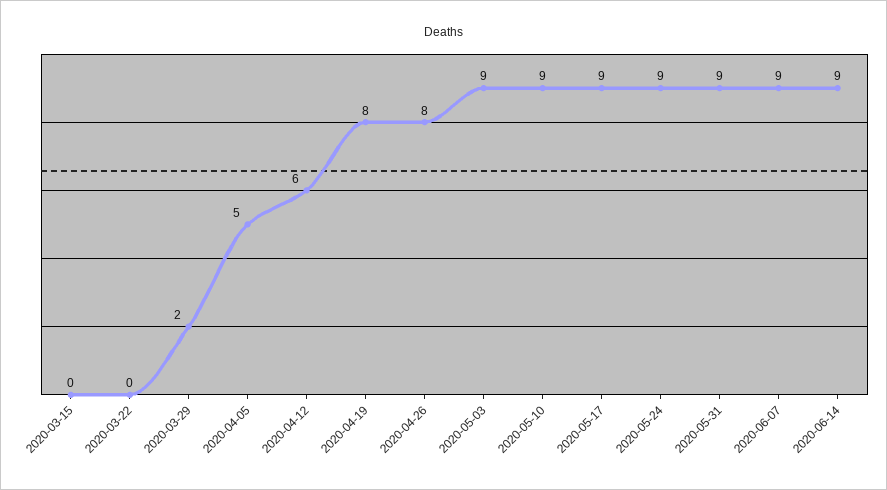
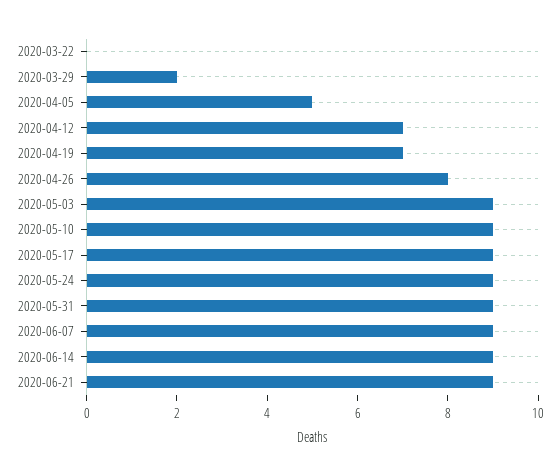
2020-03-15: 0 -> none
2020-04-12: 6 -> 7
2020-04-19: 8 -> 7
2020-06-21: none -> 9

